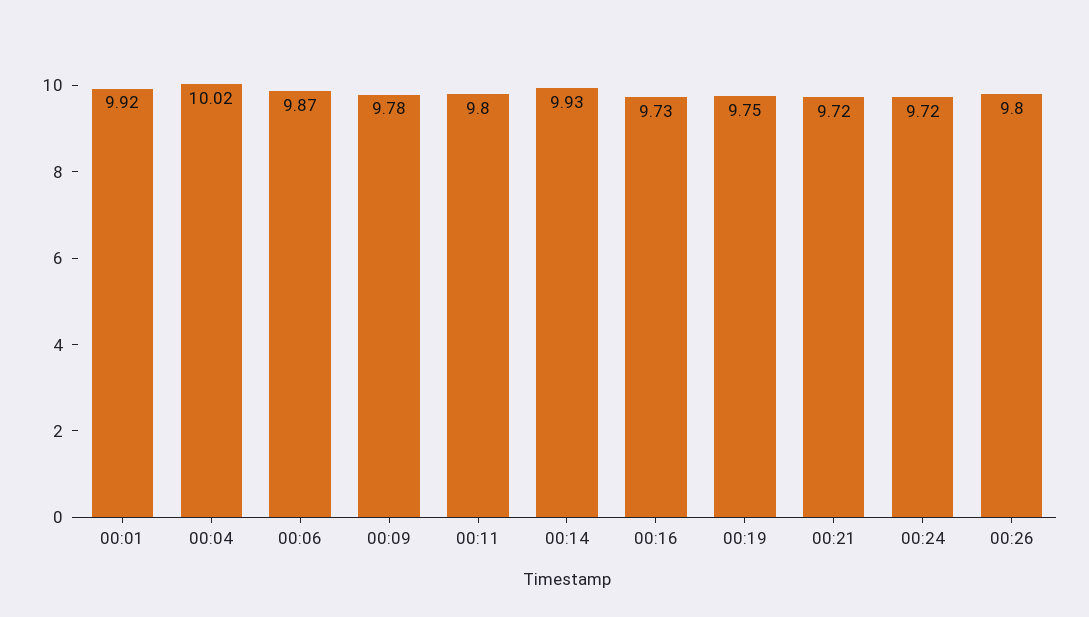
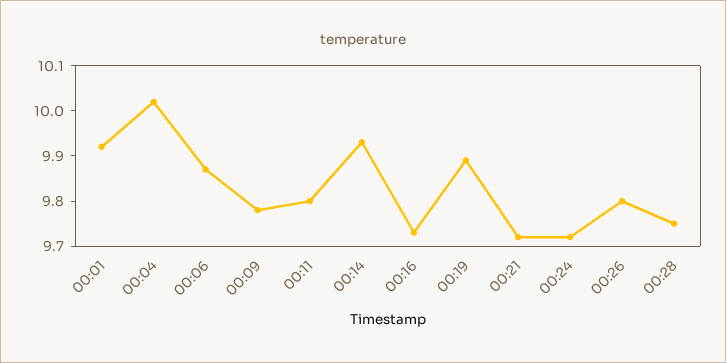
00:19: 9.75 -> 9.9
00:28: none -> 9.75

